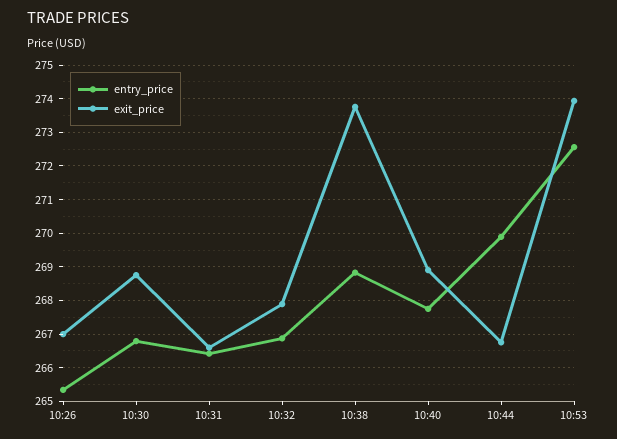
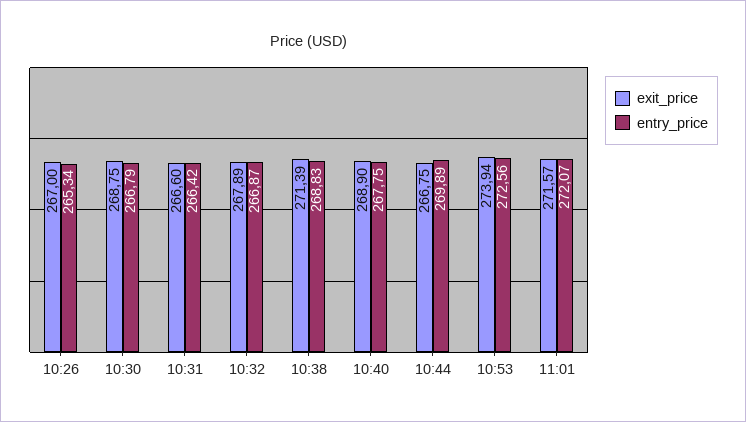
exit_price, 10:38: 273.8 -> 271.39
exit_price, 11:01: none -> 271.57
entry_price, 11:01: none -> 272.07

